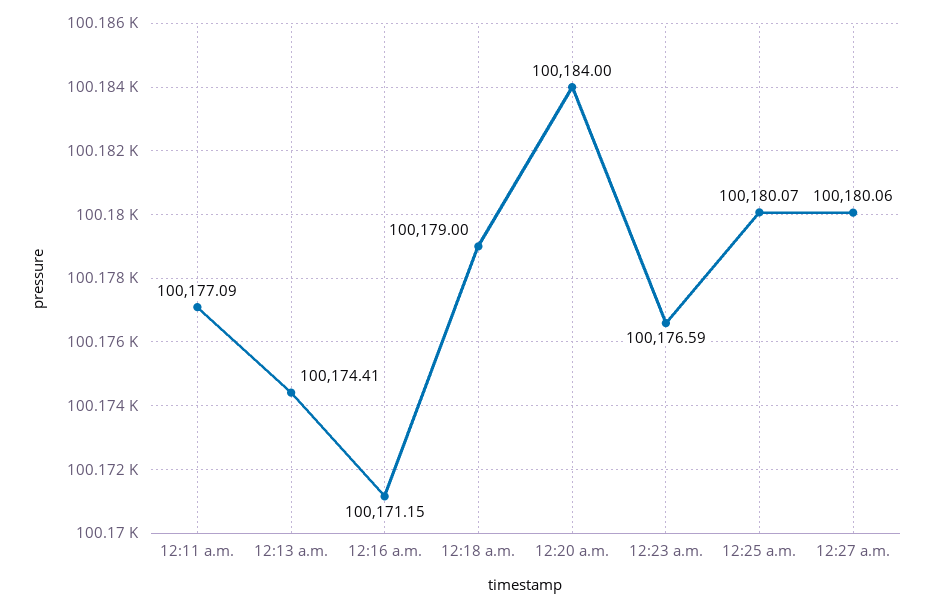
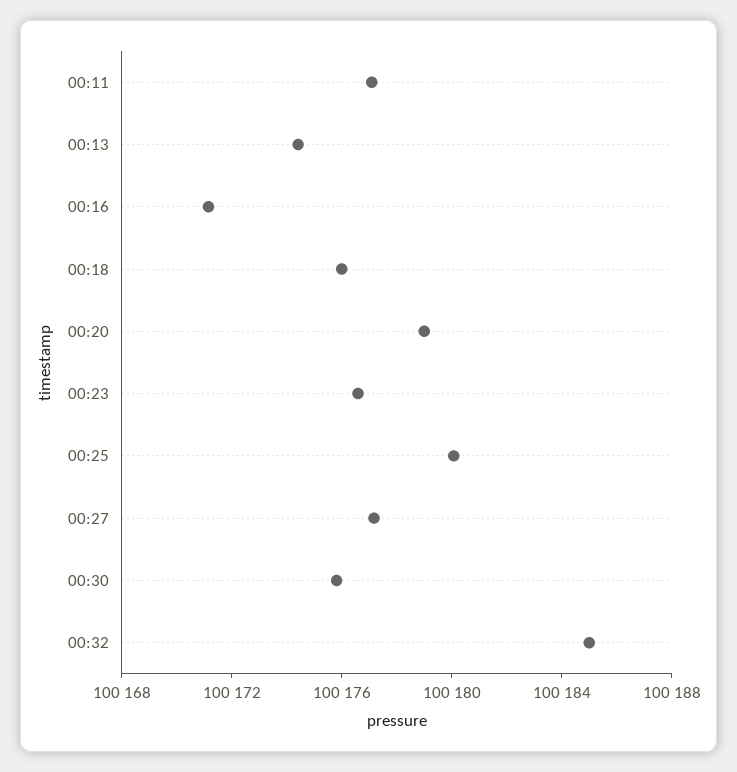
12:18 a.m.: 100179 -> 100176
12:20 a.m.: 100184 -> 100179
12:27 a.m.: 100180.06 -> 100177
00:30: none -> 100176
00:32: none -> 100185

